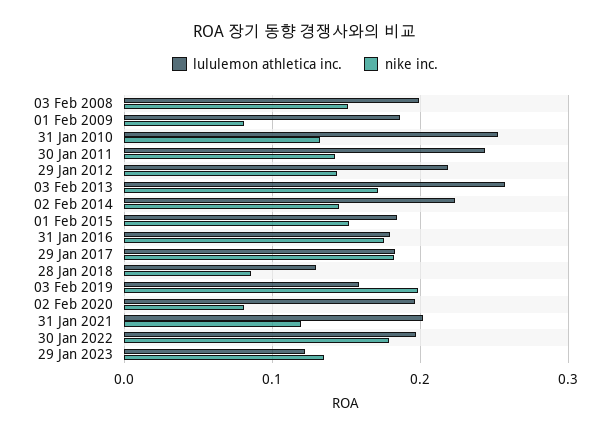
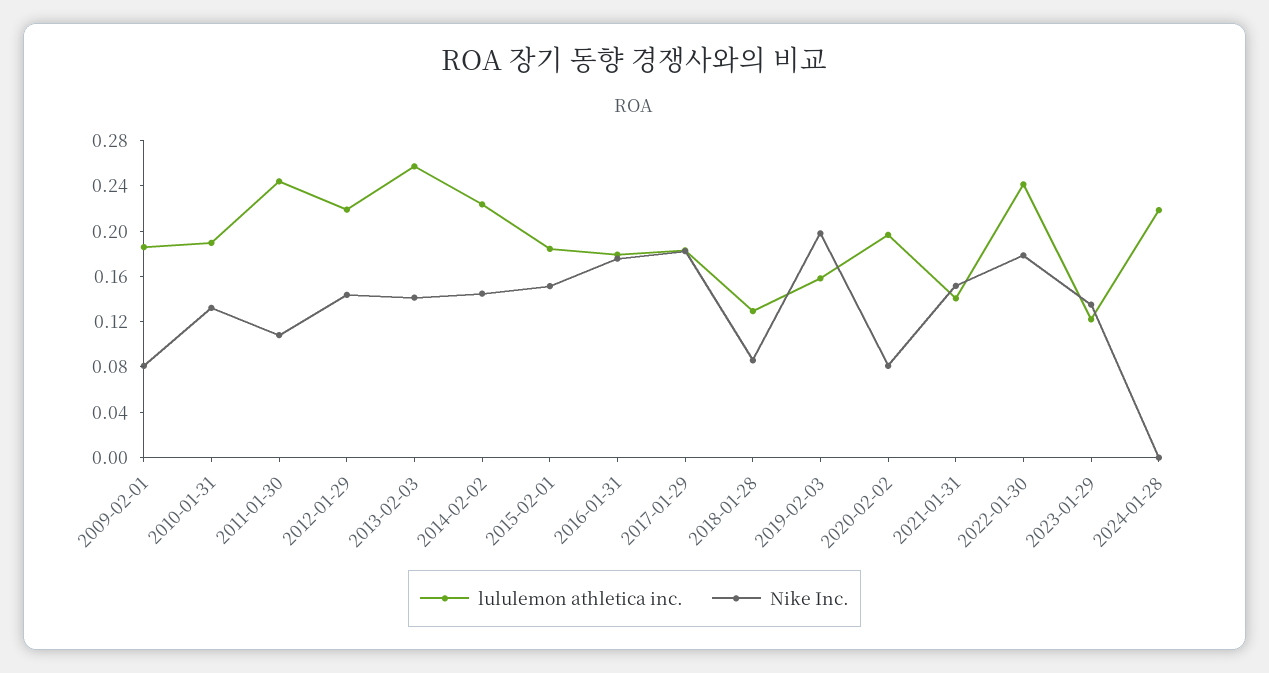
lululemon athletica inc., 03 Feb 2008: 0.2 -> none
nike inc., 03 Feb 2008: 0.15 -> none
lululemon athletica inc., 31 Jan 2010: 0.25 -> 0.19
nike inc., 30 Jan 2011: 0.14 -> 0.11
nike inc., 03 Feb 2013: 0.17 -> 0.14
lululemon athletica inc., 31 Jan 2021: 0.2 -> 0.14
nike inc., 31 Jan 2021: 0.12 -> 0.15
lululemon athletica inc., 30 Jan 2022: 0.2 -> 0.24
lululemon athletica inc., 2024-01-28: none -> 0.22
nike inc., 2024-01-28: none -> 0

